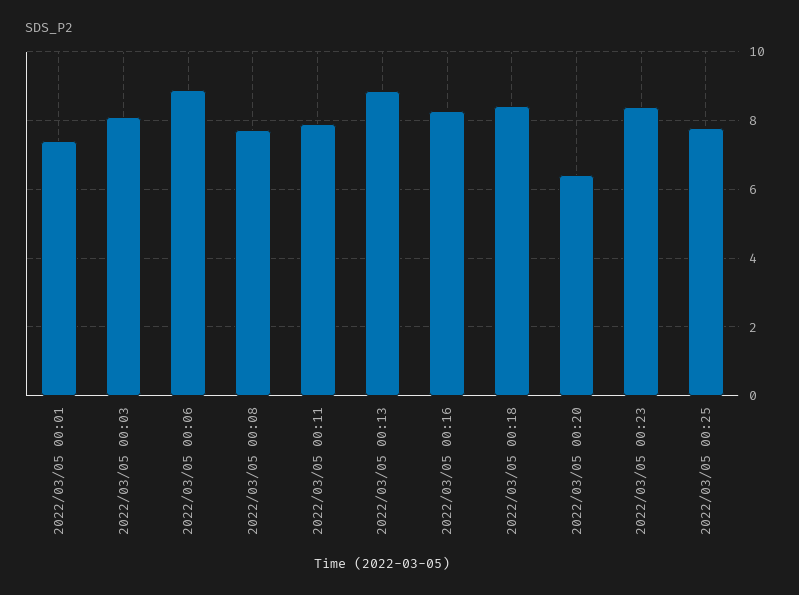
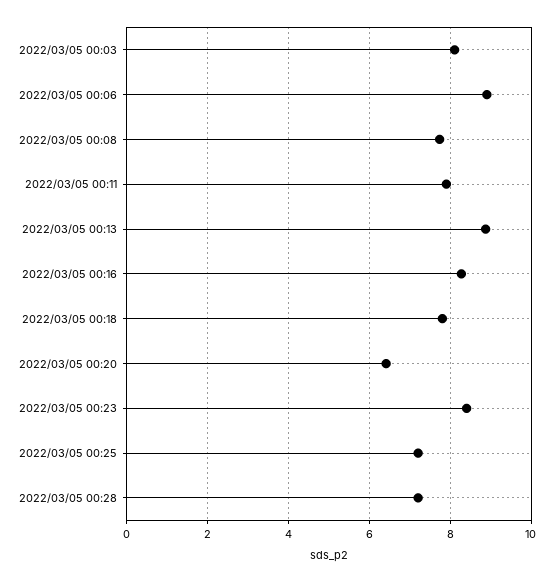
2022/03/05 00:01: 7.4 -> none
2022/03/05 00:18: 8.4 -> 7.8
2022/03/05 00:25: 7.8 -> 7.2
2022/03/05 00:28: none -> 7.2

